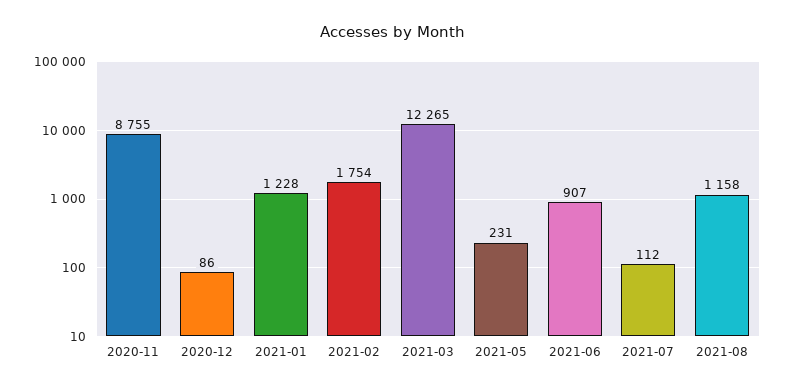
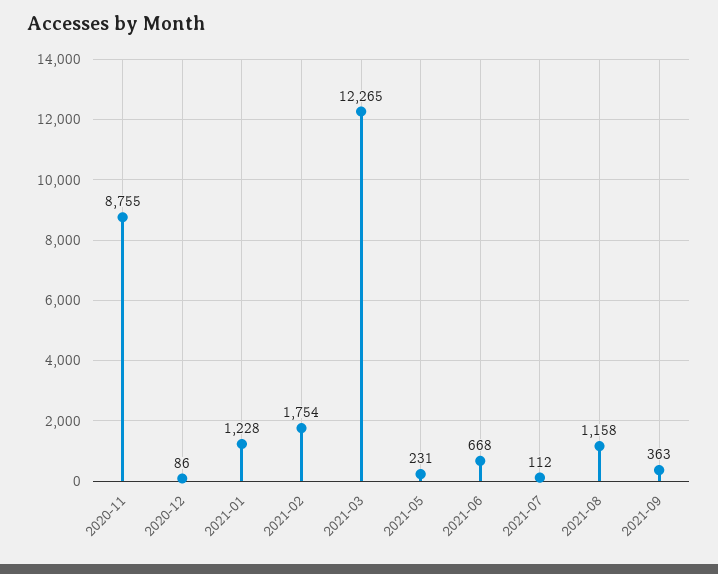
2021-06: 907 -> 668
2021-09: none -> 363

